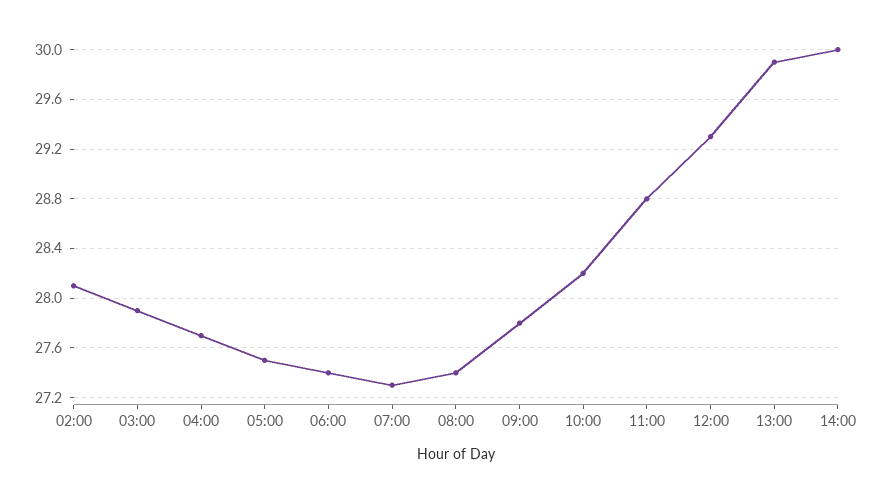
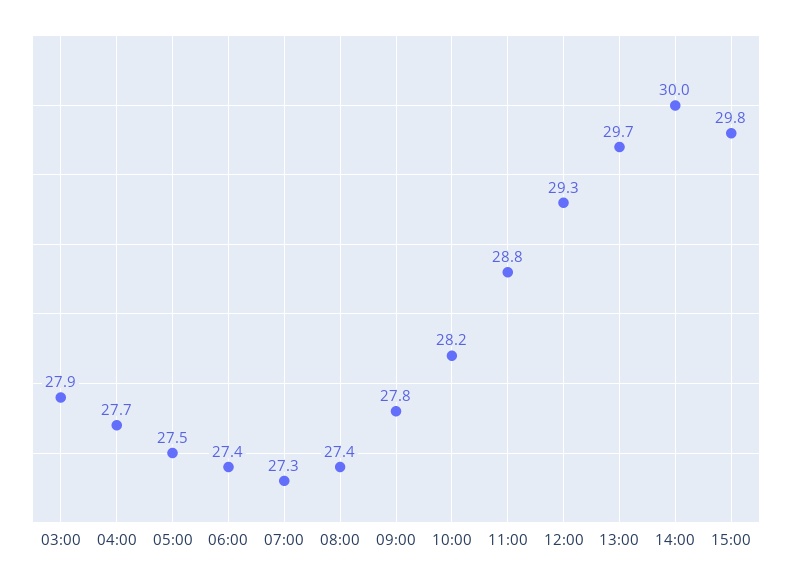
02:00: 28.1 -> none
13:00: 29.9 -> 29.7
15:00: none -> 29.8

